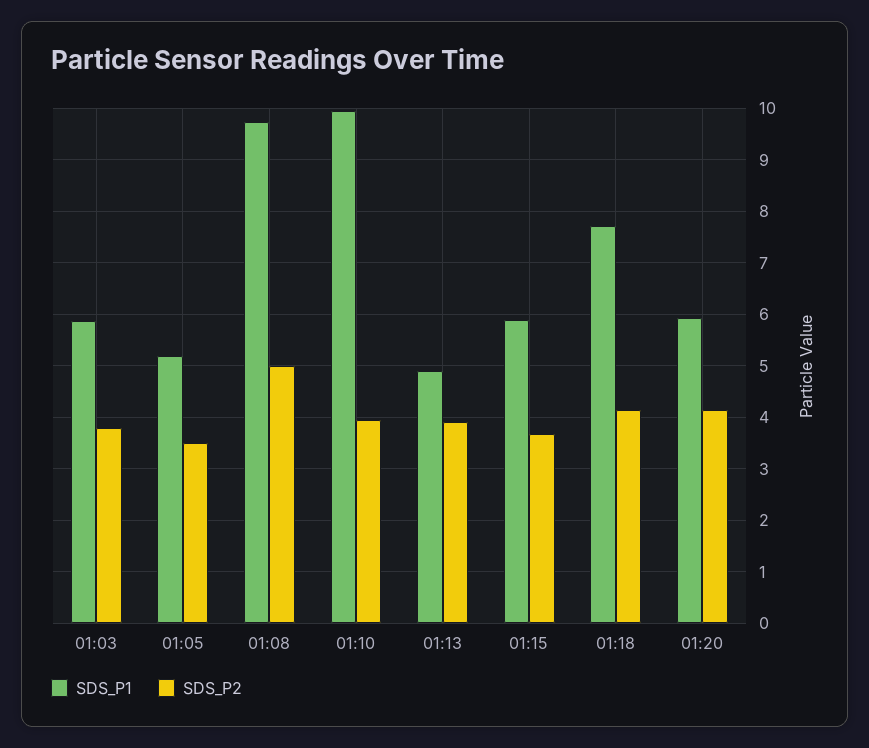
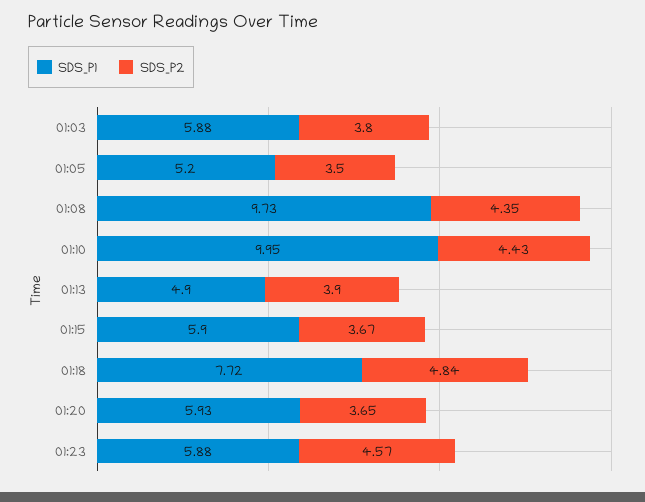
SDS_P2, 01:08: 5 -> 4.35
SDS_P2, 01:10: 4 -> 4.43
SDS_P2, 01:18: 4.2 -> 4.84
SDS_P2, 01:20: 4.2 -> 3.65
SDS_P1, 01:23: none -> 5.88
SDS_P2, 01:23: none -> 4.57

